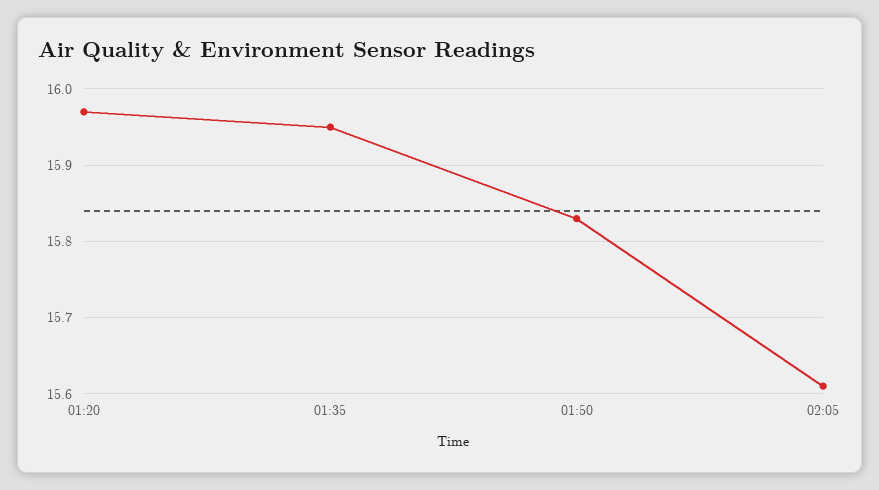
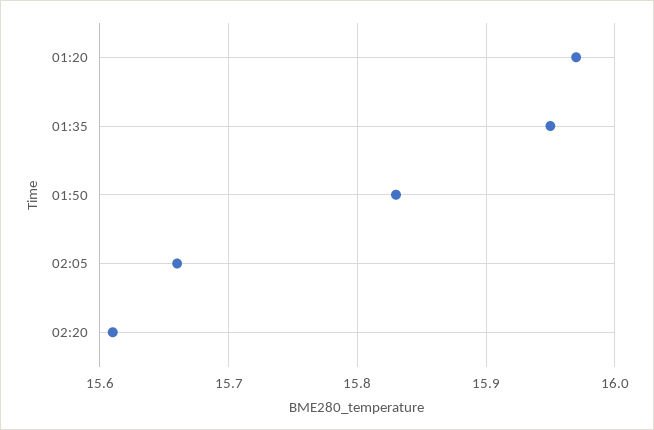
02:05: 15.61 -> 15.66
02:20: none -> 15.61

